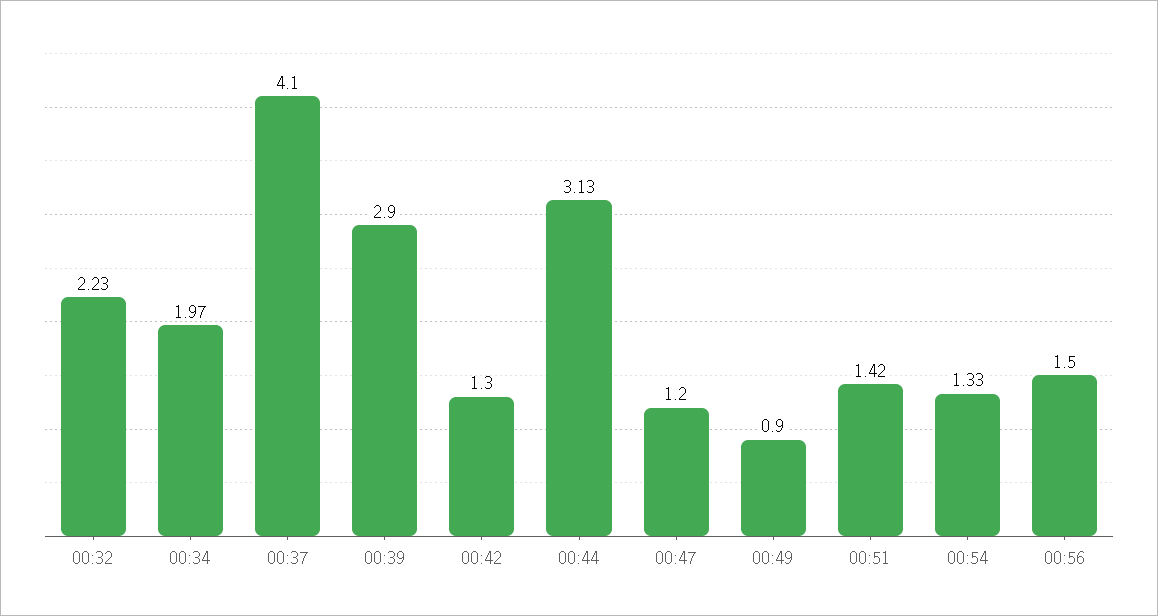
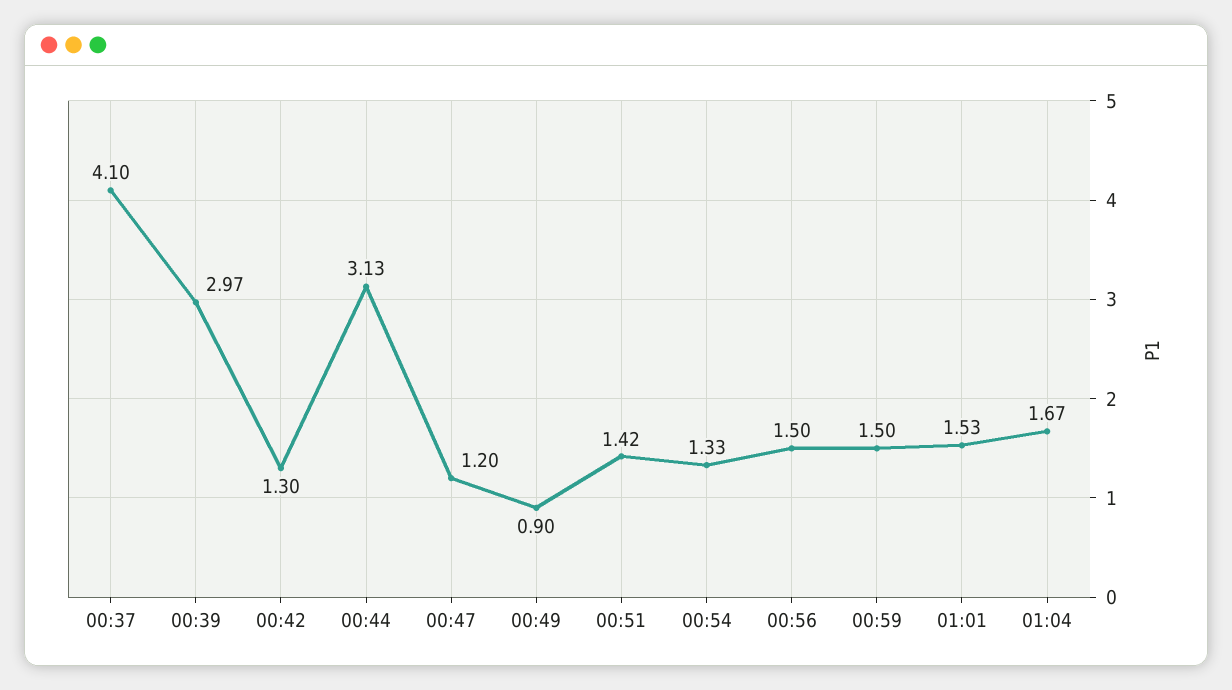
00:32: 2.23 -> none
00:34: 1.97 -> none
00:39: 2.9 -> 2.97
00:59: none -> 1.5
01:01: none -> 1.53
01:04: none -> 1.67

